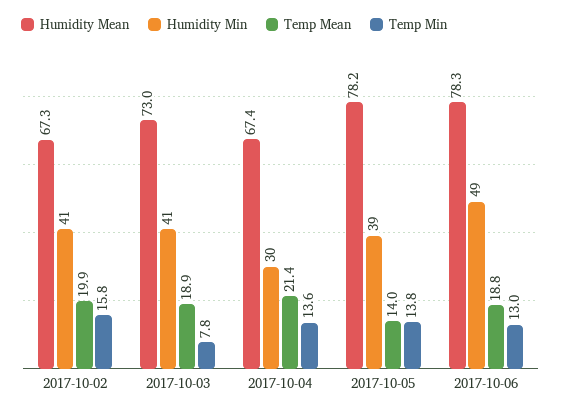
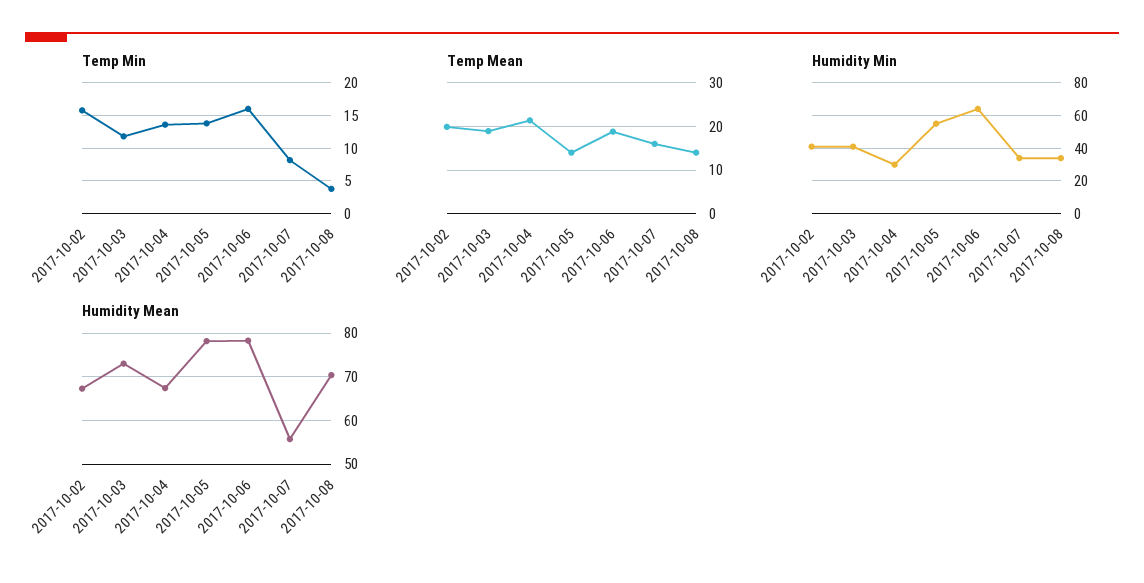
Temp Min, 2017-10-03: 7.8 -> 12
Humidity Min, 2017-10-05: 39 -> 55
Humidity Min, 2017-10-06: 49 -> 65
Temp Min, 2017-10-06: 13 -> 16
Temp Min, 2017-10-07: none -> 8
Temp Min, 2017-10-08: none -> 4
Temp Mean, 2017-10-07: none -> 16
Temp Mean, 2017-10-08: none -> 14
Humidity Min, 2017-10-07: none -> 35
Humidity Min, 2017-10-08: none -> 35
Humidity Mean, 2017-10-07: none -> 56
Humidity Mean, 2017-10-08: none -> 70

